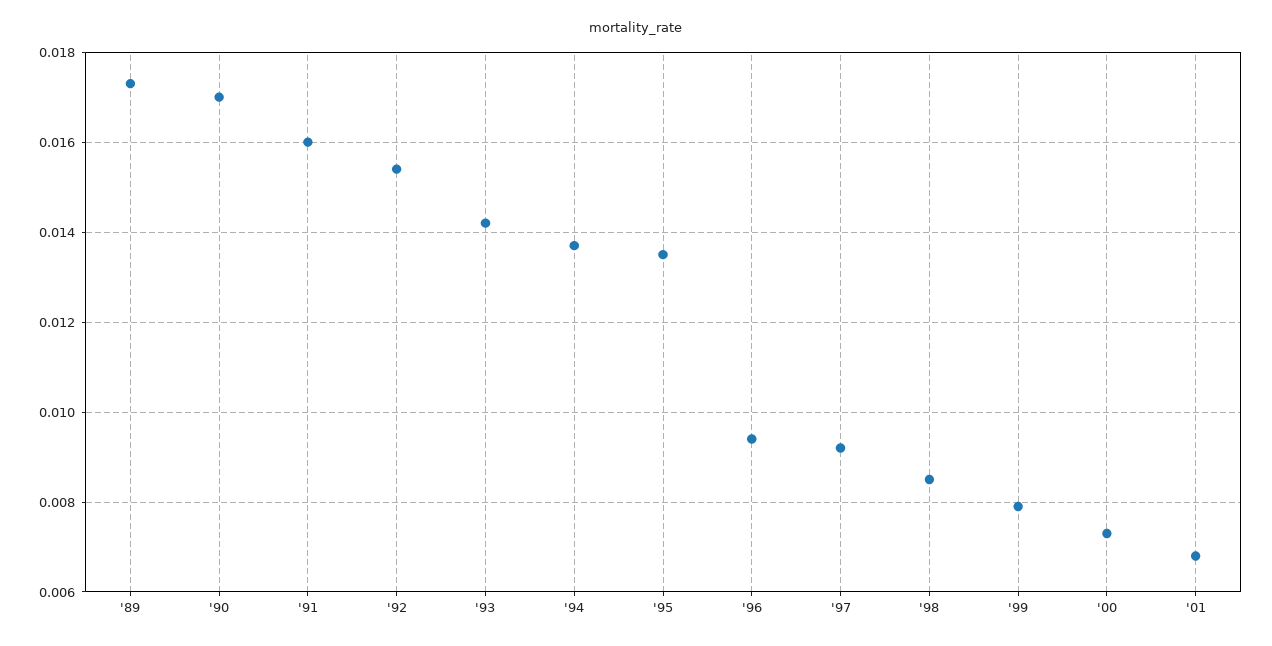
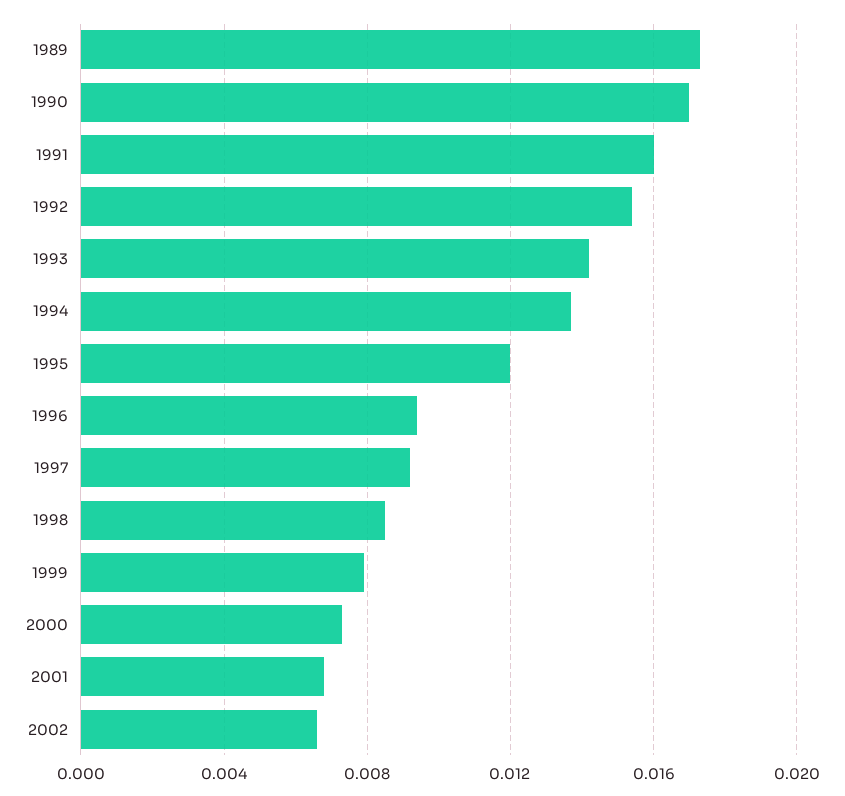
'95: 0.0135 -> 0.012
2002: none -> 0.0065

